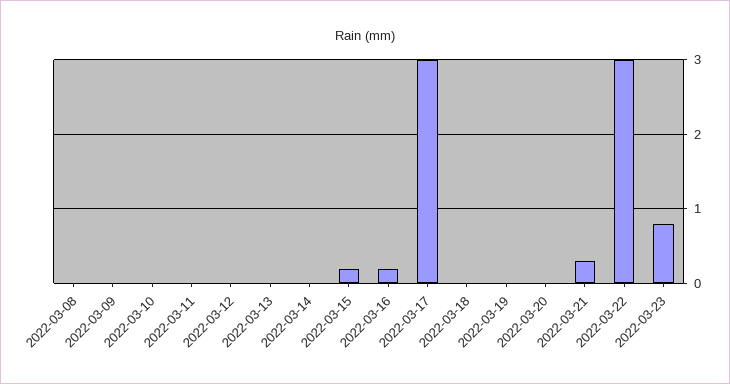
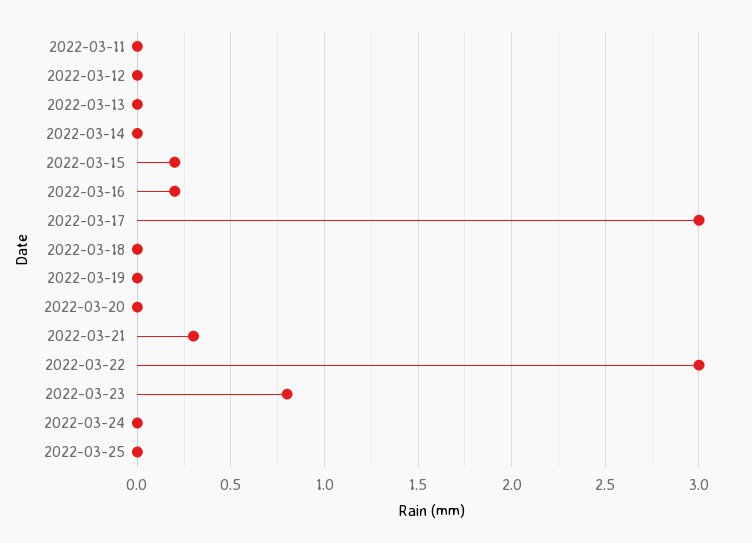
2022-03-08: 0 -> none
2022-03-09: 0 -> none
2022-03-10: 0 -> none
2022-03-24: none -> 0
2022-03-25: none -> 0

